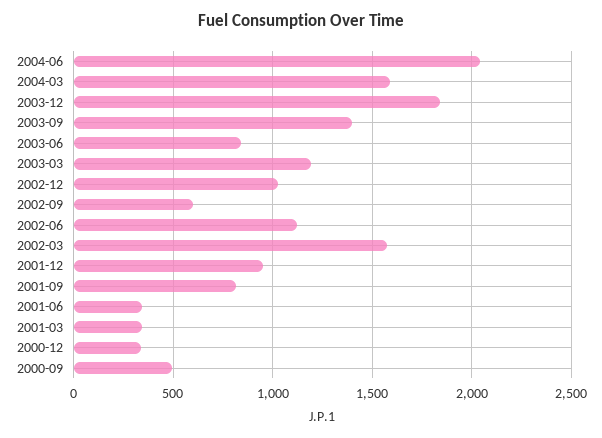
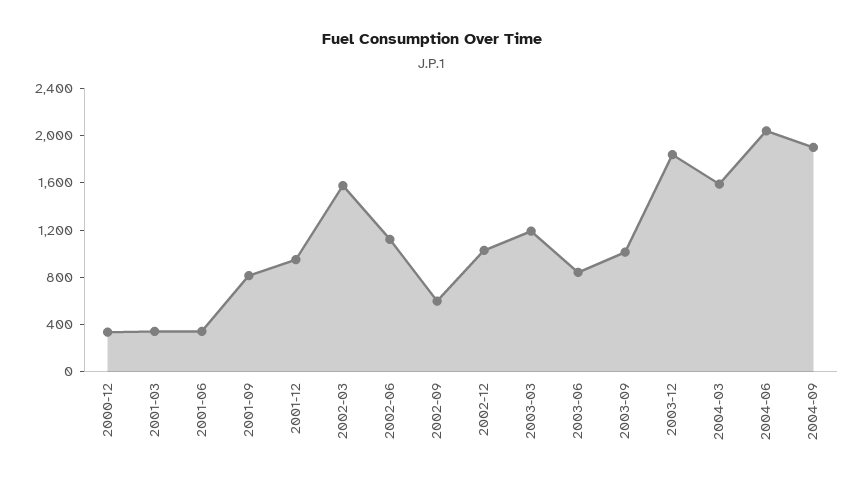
2003-09: 1400 -> 1000
2000-09: 500 -> none
2004-09: none -> 1900

